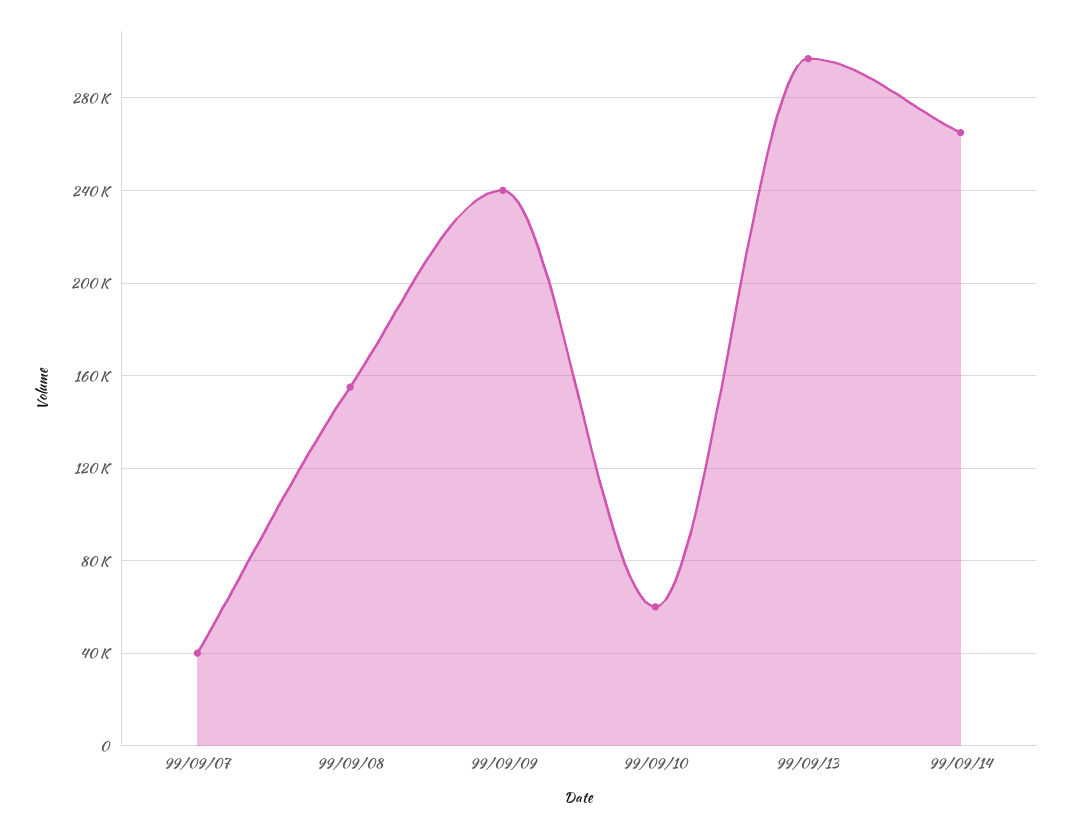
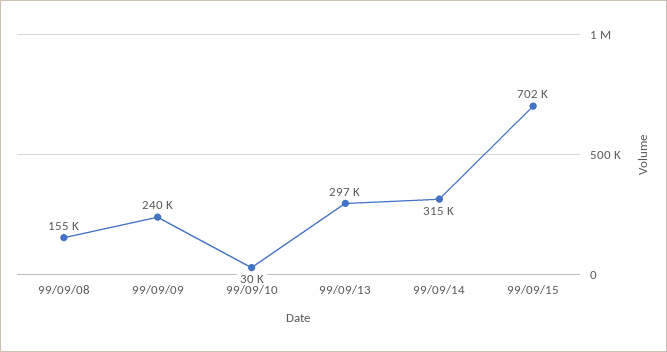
99/09/07: 40000 -> none
99/09/10: 60000 -> 30000
99/09/14: 265000 -> 315000
99/09/15: none -> 702000

